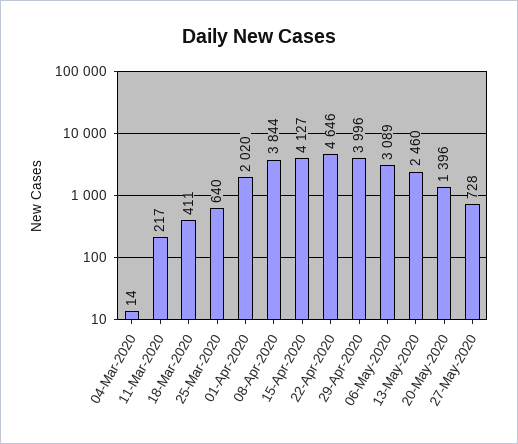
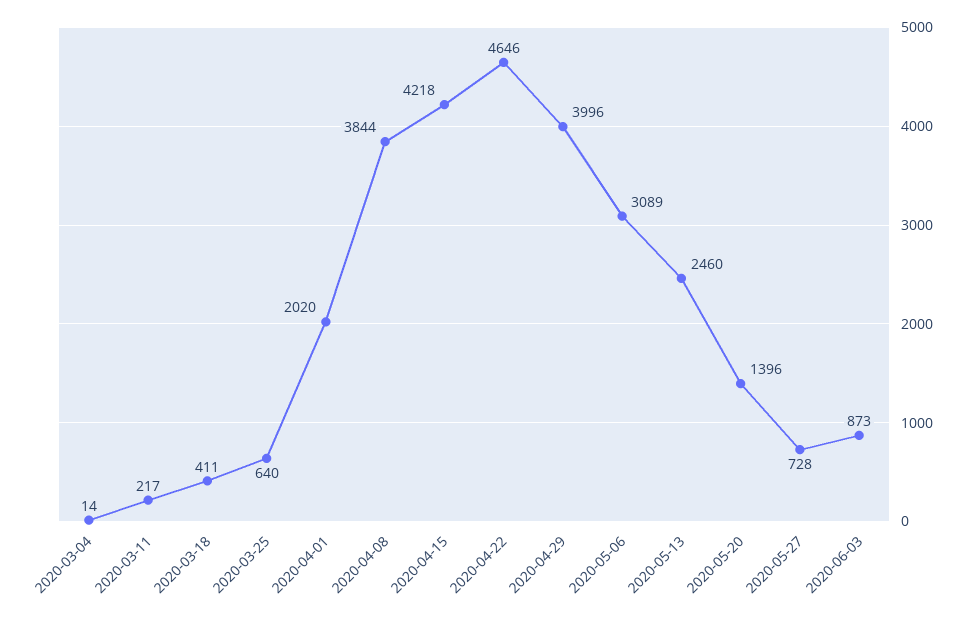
15-Apr-2020: 4127 -> 4218
2020-06-03: none -> 873

